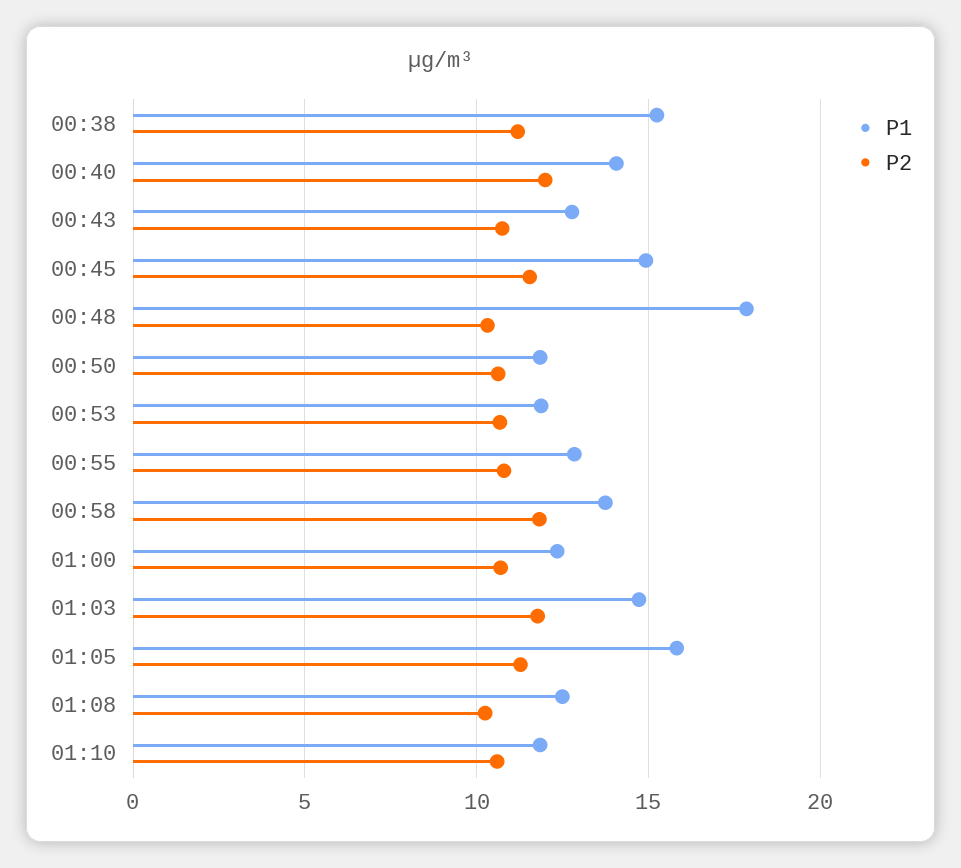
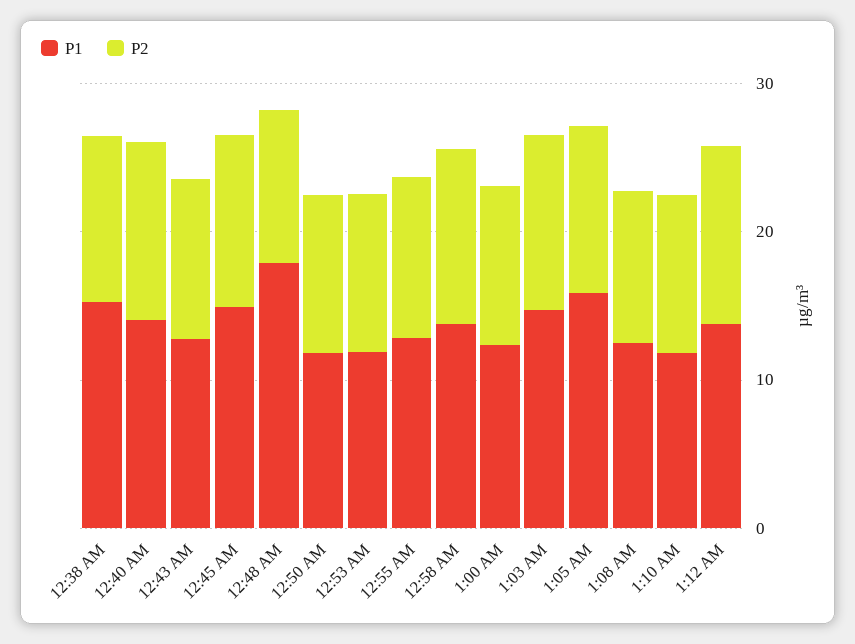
P1, 1:12 AM: none -> 14
P2, 1:12 AM: none -> 12

